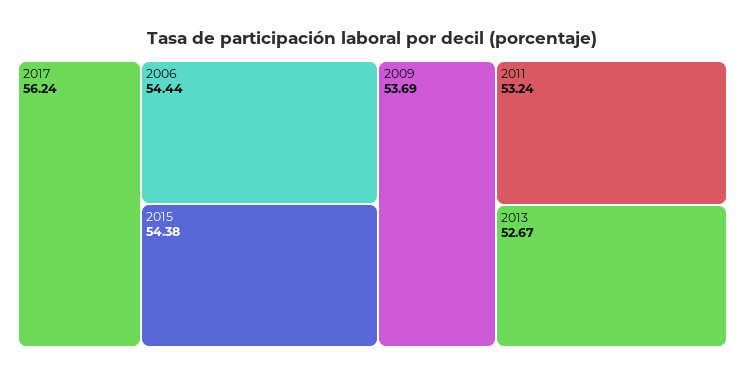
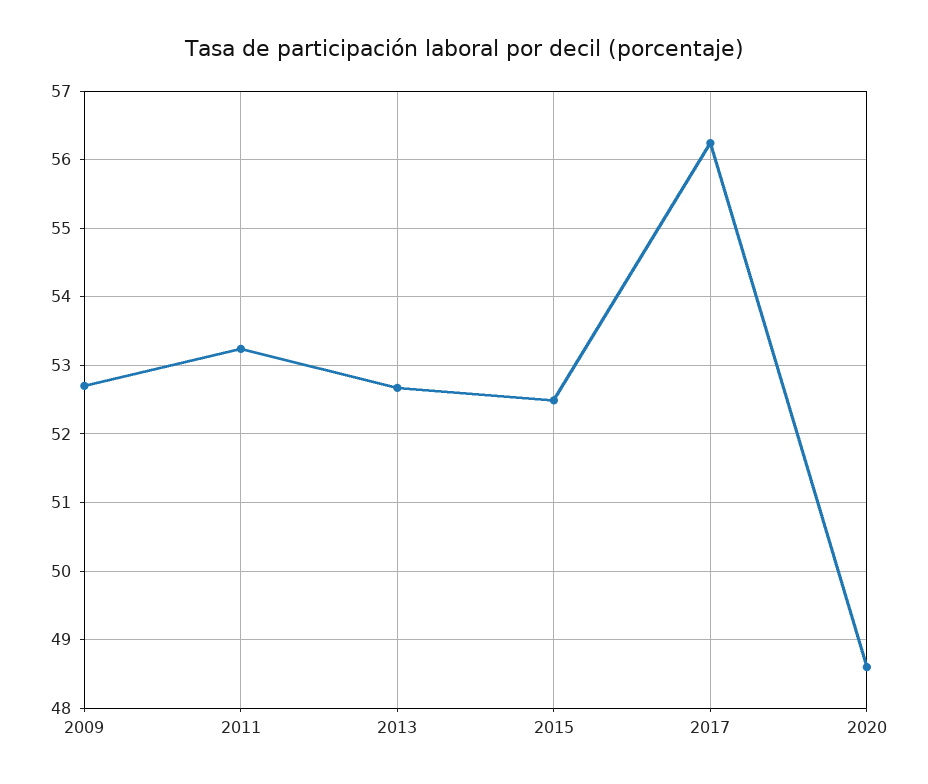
2006: 54.44 -> none
2015: 54.38 -> 52.5
2009: 53.69 -> 52.7
2020: none -> 48.6

